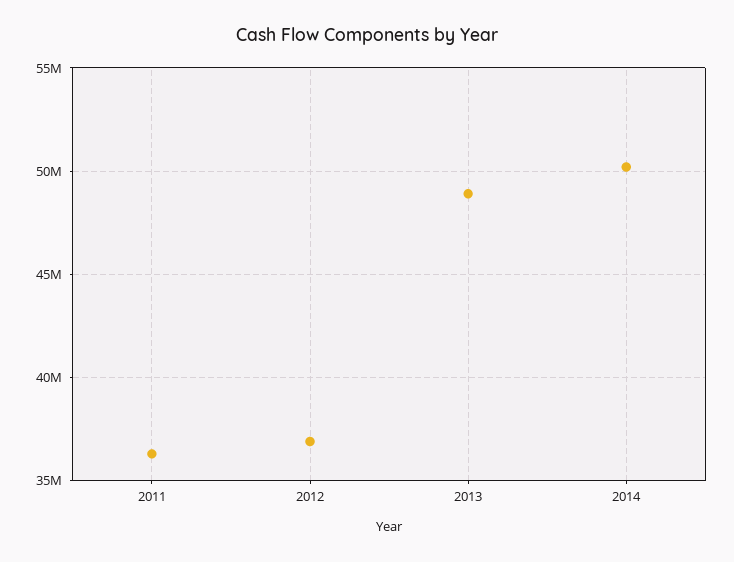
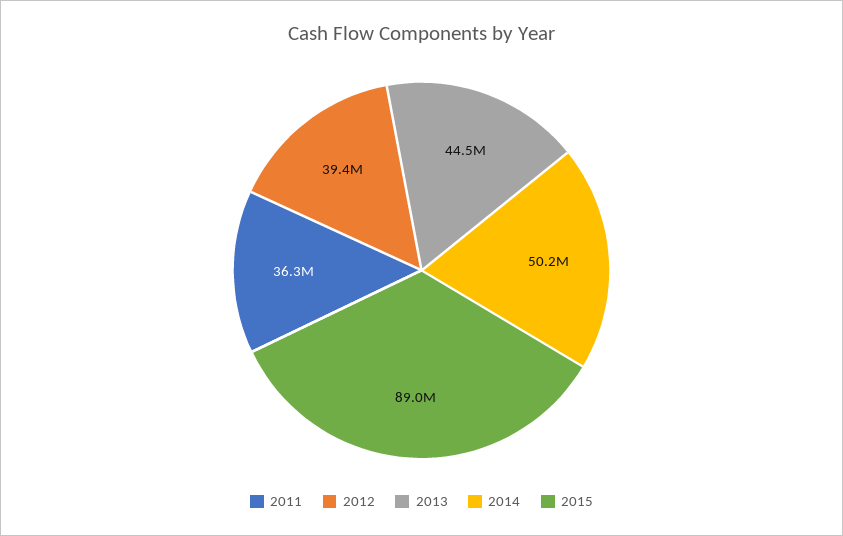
2012: 37000000 -> 39400000
2013: 49000000 -> 44500000
2015: none -> 89000000

